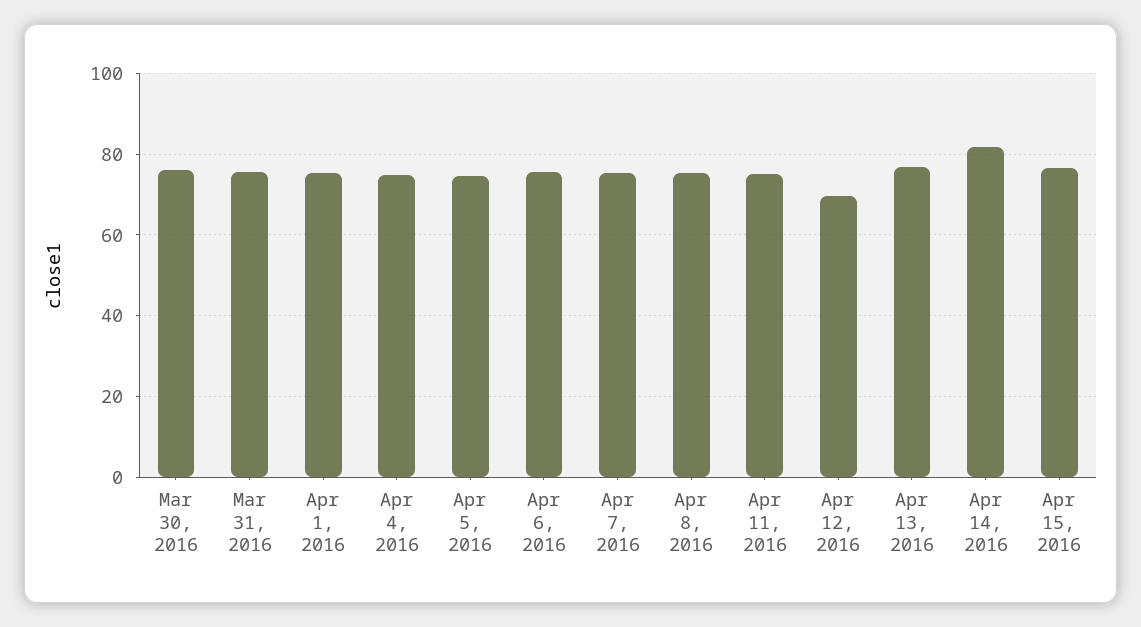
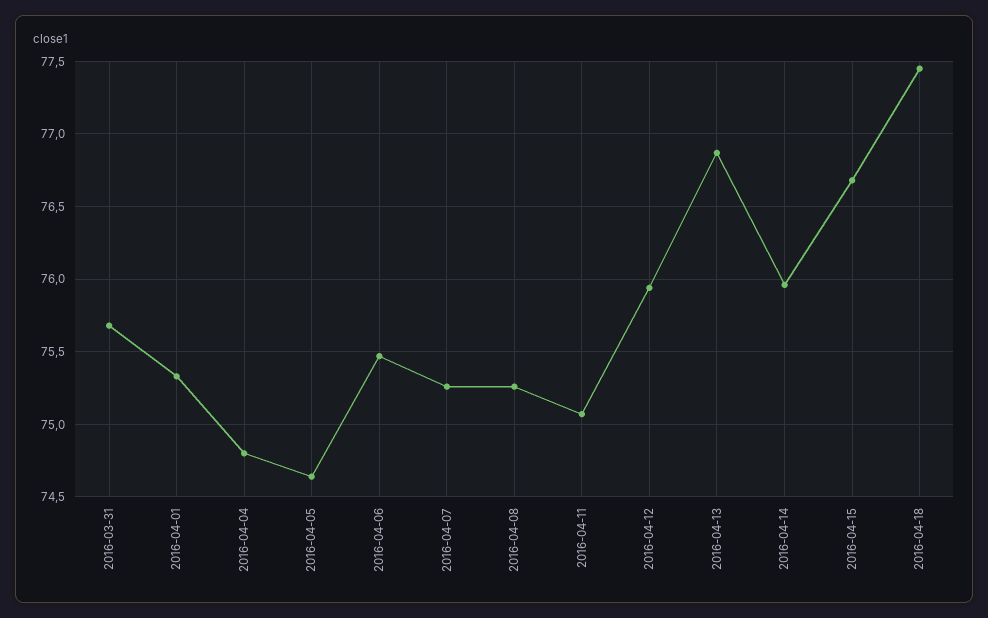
Mar 30, 2016: 76 -> none
Apr 12, 2016: 70 -> 75.95
Apr 14, 2016: 82 -> 75.95
2016-04-18: none -> 77.45

